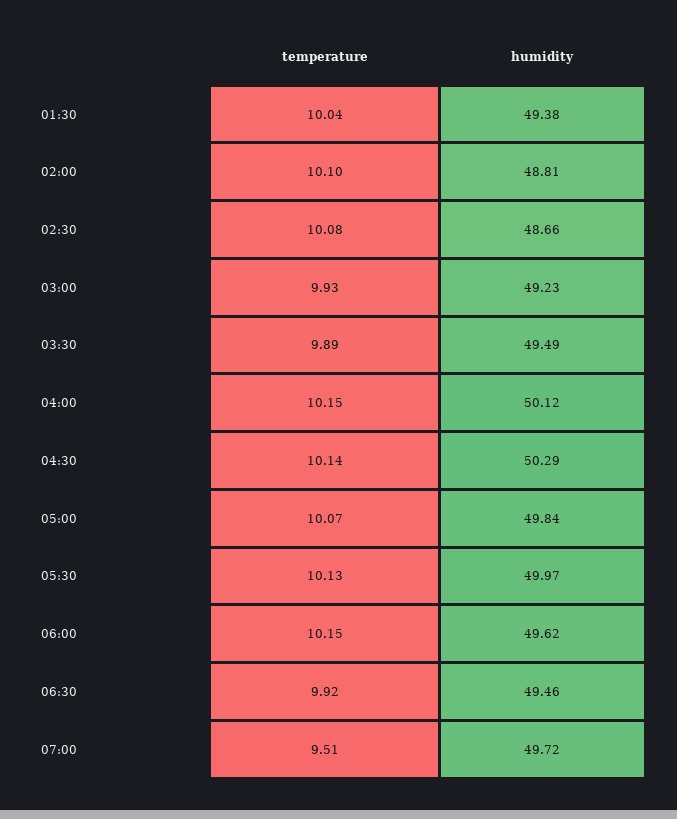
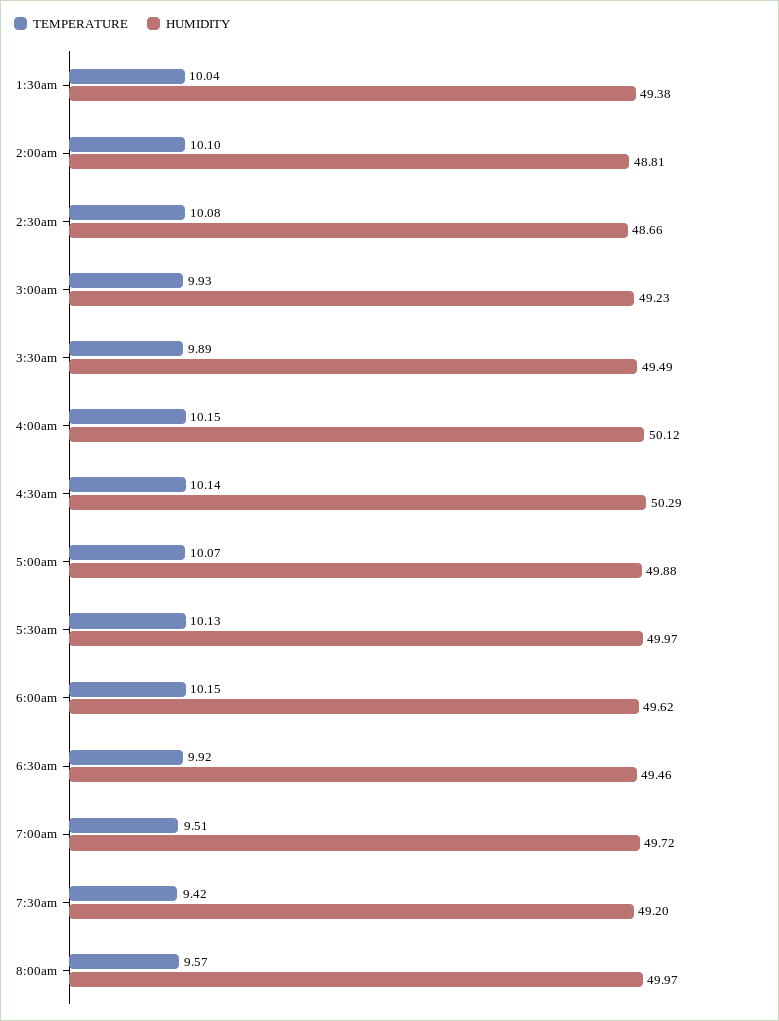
humidity, 05:00: 49.84 -> 49.88
temperature, 7:30am: none -> 9.42
humidity, 7:30am: none -> 49.2
temperature, 8:00am: none -> 9.57
humidity, 8:00am: none -> 49.97

